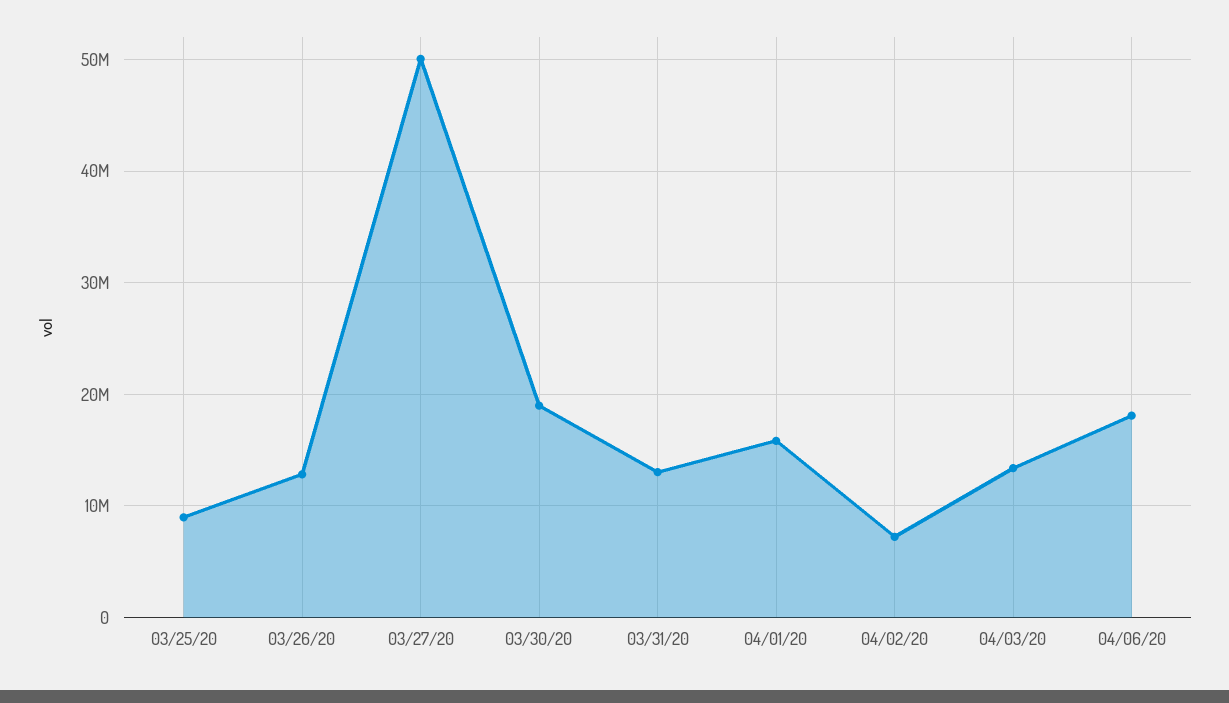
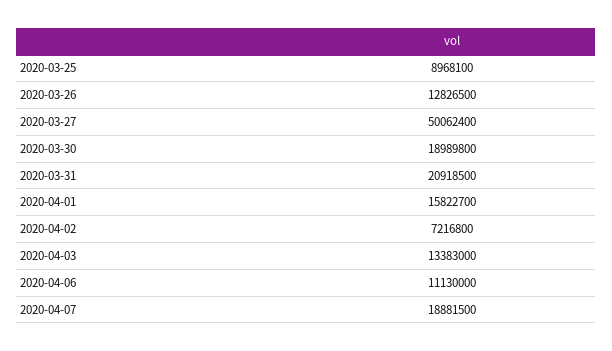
03/31/20: 13000000 -> 20918500
04/06/20: 18000000 -> 11130000
2020-04-07: none -> 18881500

